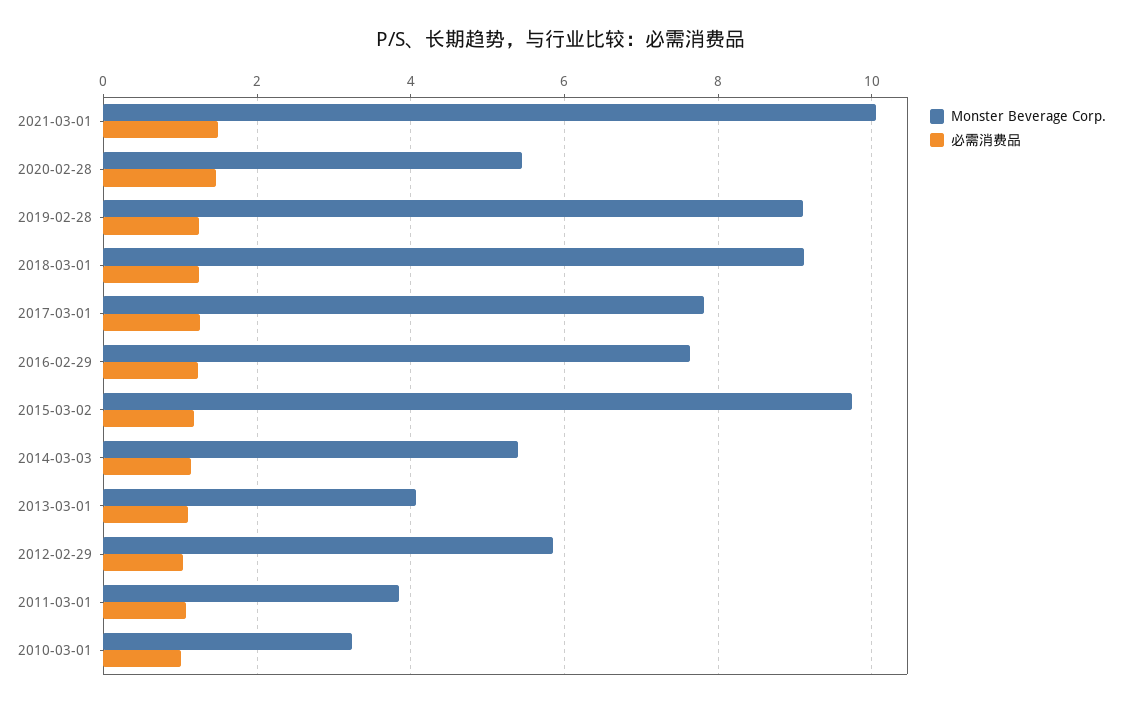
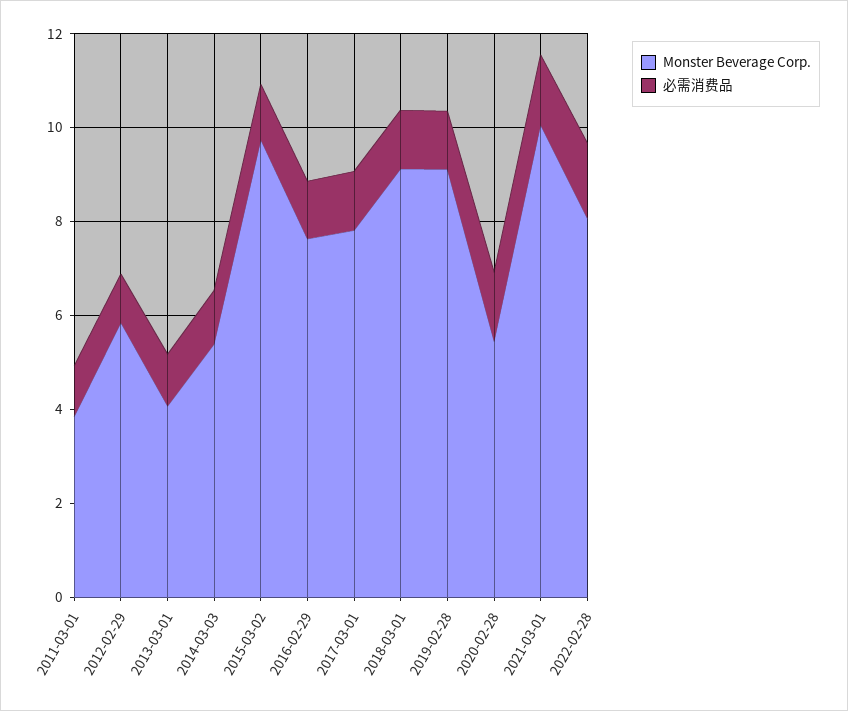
Monster Beverage Corp., 2010-03-01: 3.2 -> none
必需消费品, 2010-03-01: 1 -> none
Monster Beverage Corp., 2022-02-28: none -> 8
必需消费品, 2022-02-28: none -> 1.5

